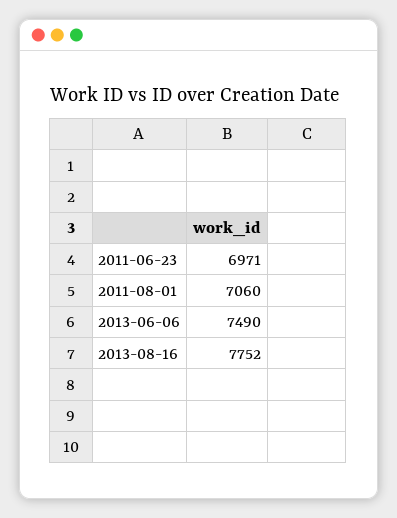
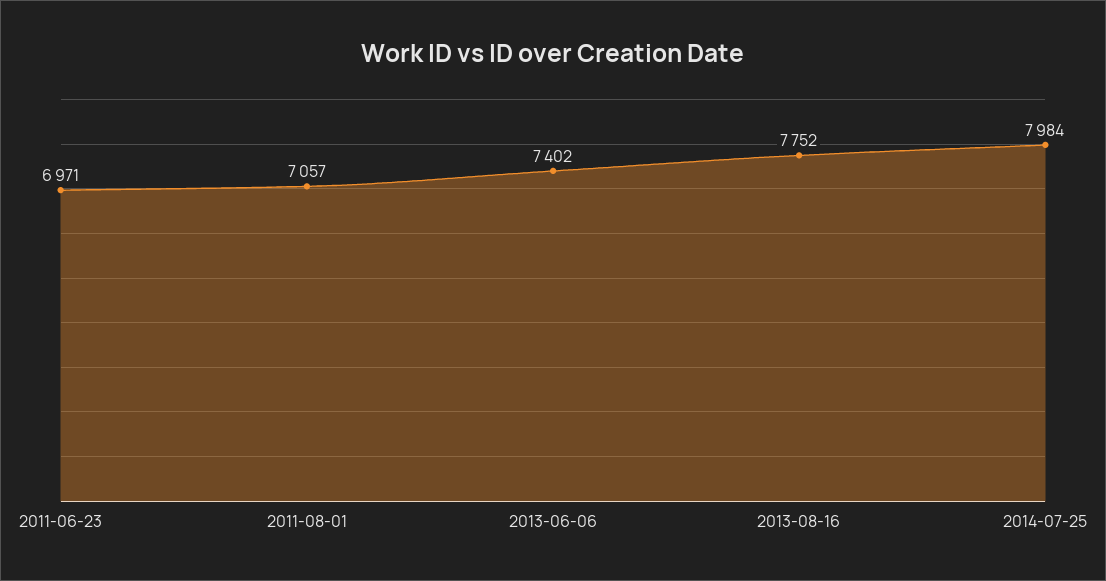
2011-08-01: 7060 -> 7057
2013-06-06: 7490 -> 7402
2014-07-25: none -> 7984

